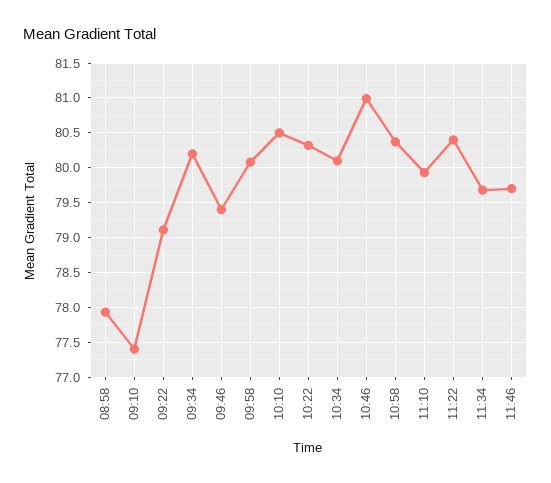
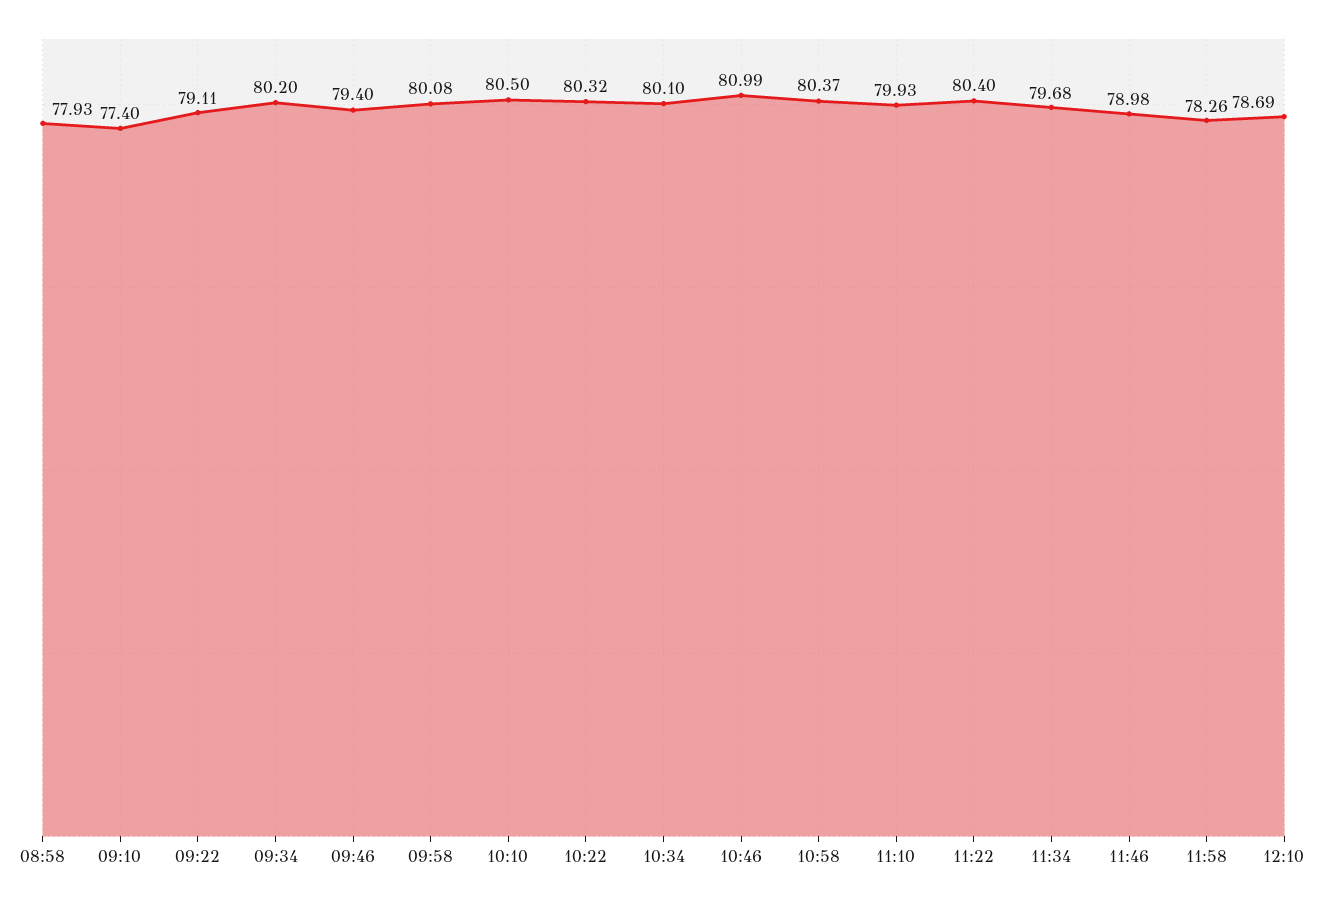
11:46: 79.7 -> 78.98
11:58: none -> 78.26
12:10: none -> 78.69

